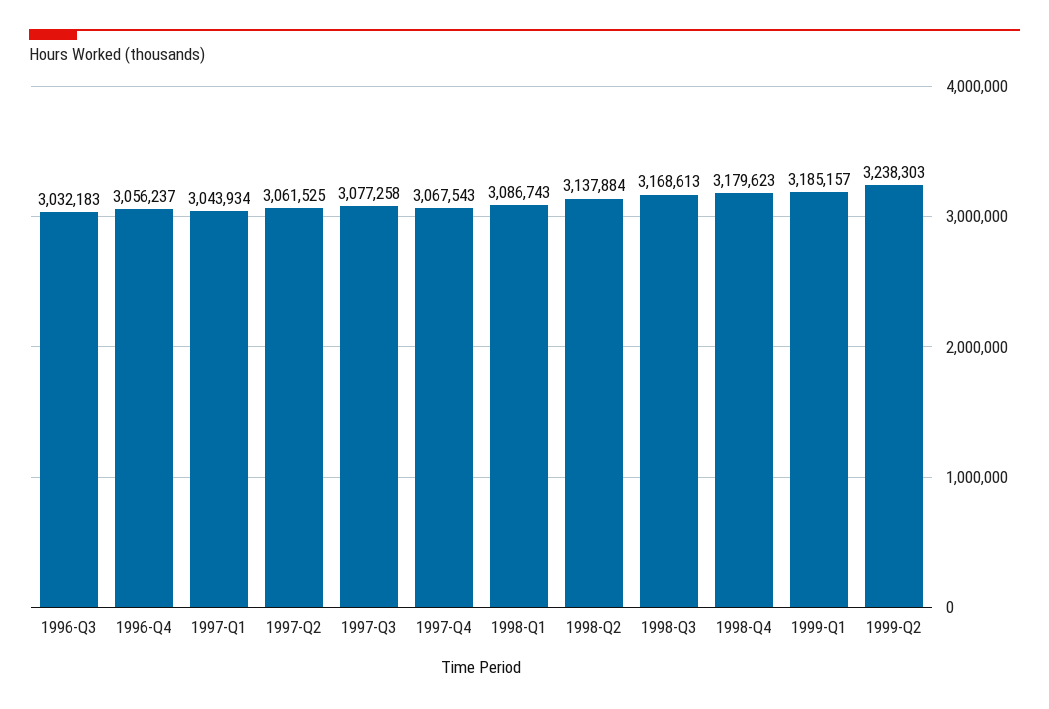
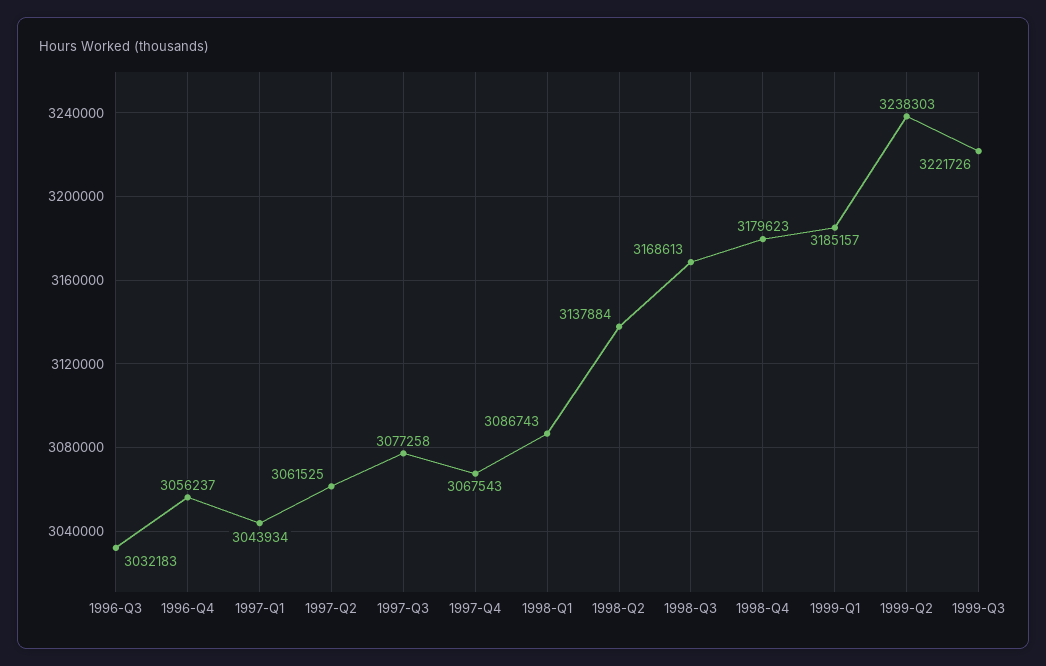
1999-Q3: none -> 3221726

